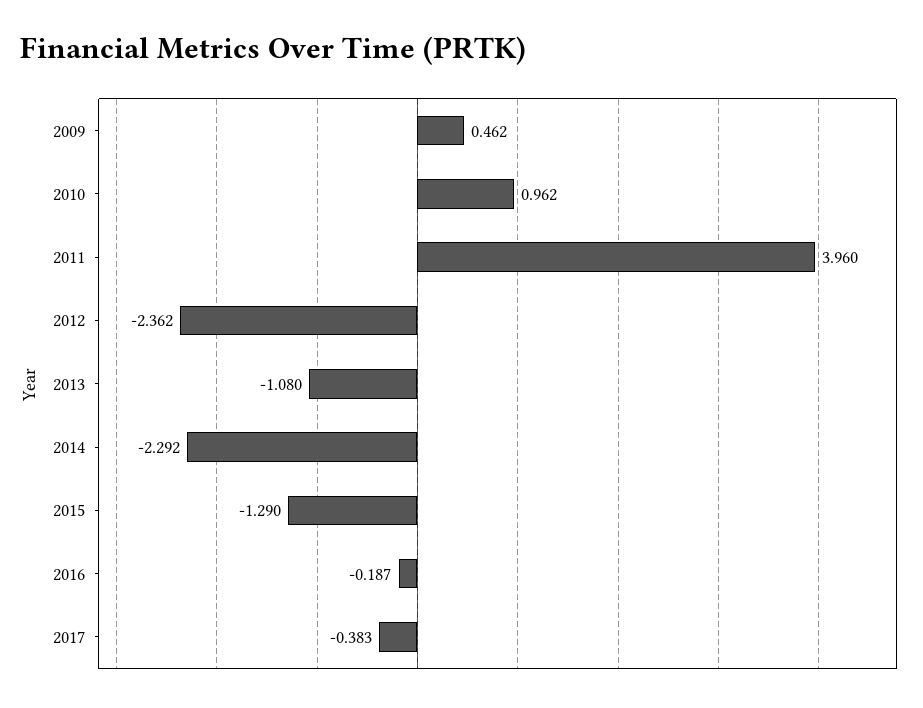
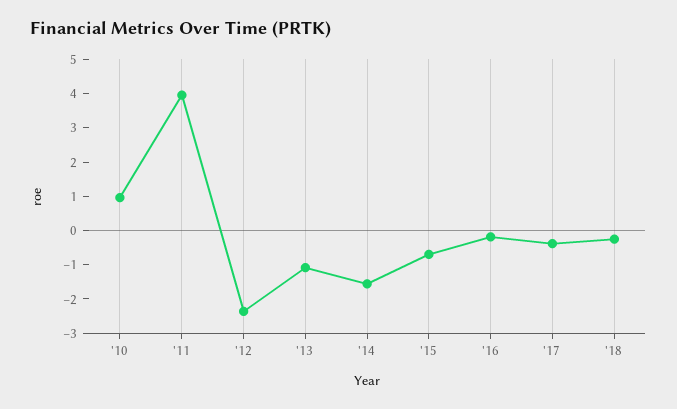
2009: 0.462 -> none
2014: -2.292 -> -1.5
2015: -1.29 -> -0.75
'18: none -> -0.25

